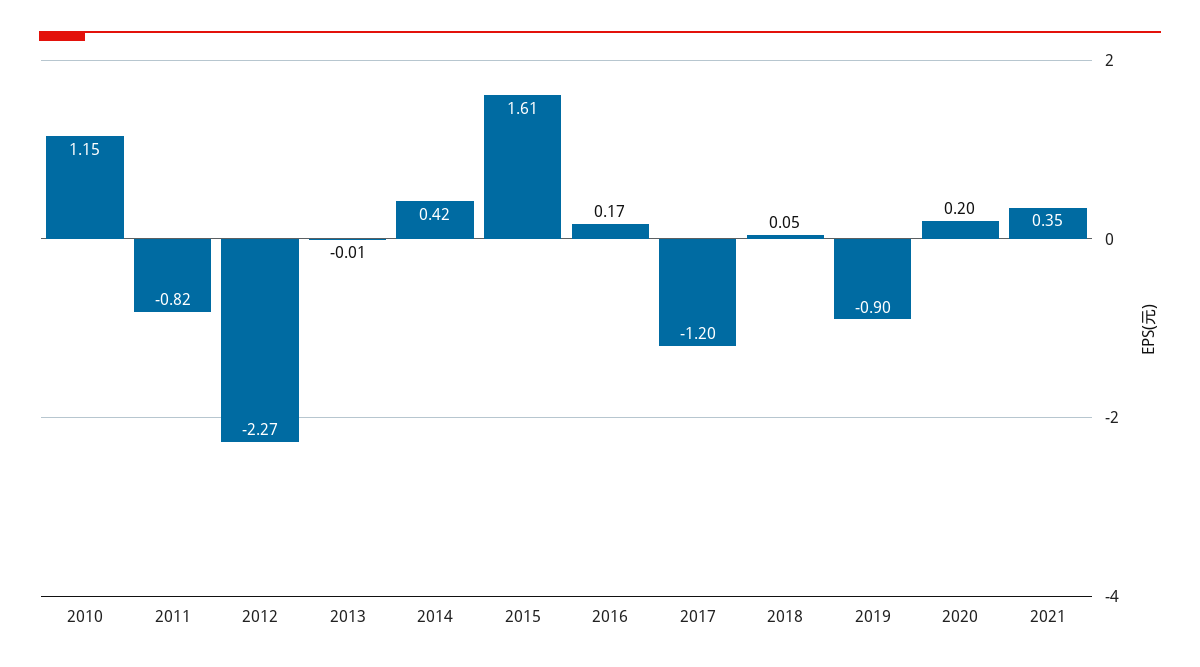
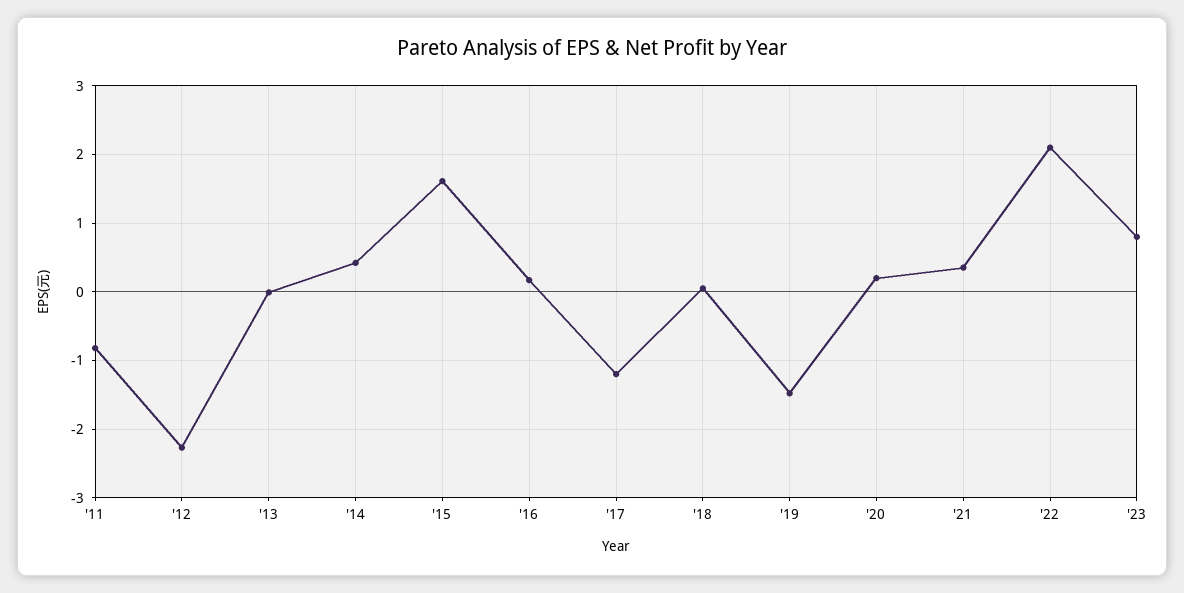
2010: 1.15 -> none
2019: -0.9 -> -1.5
'22: none -> 2.1
'23: none -> 0.8

